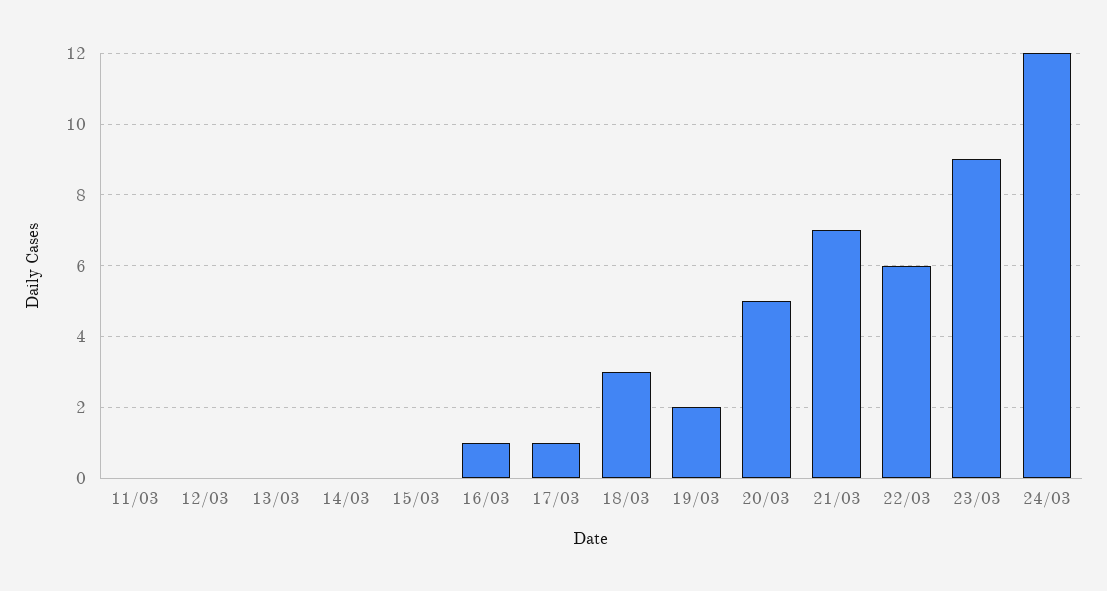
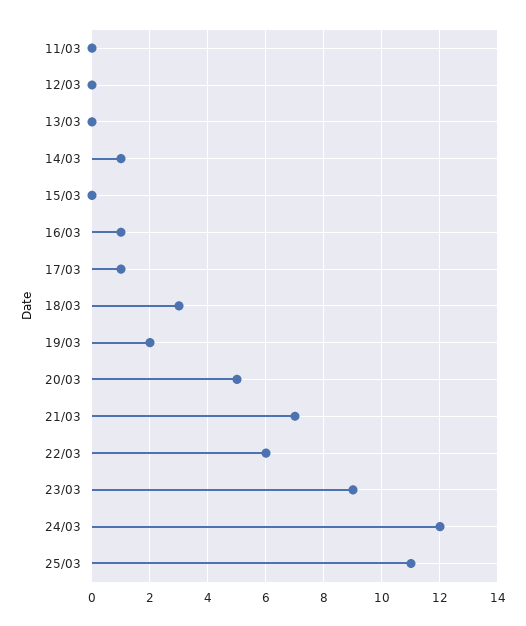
14/03: 0 -> 1
25/03: none -> 11

